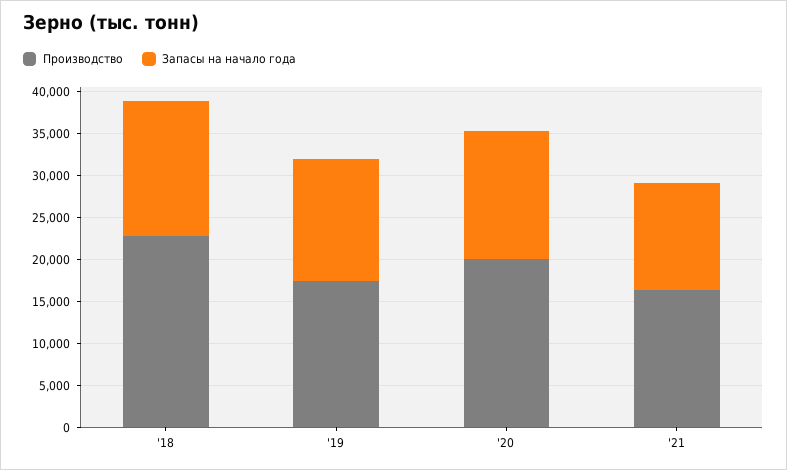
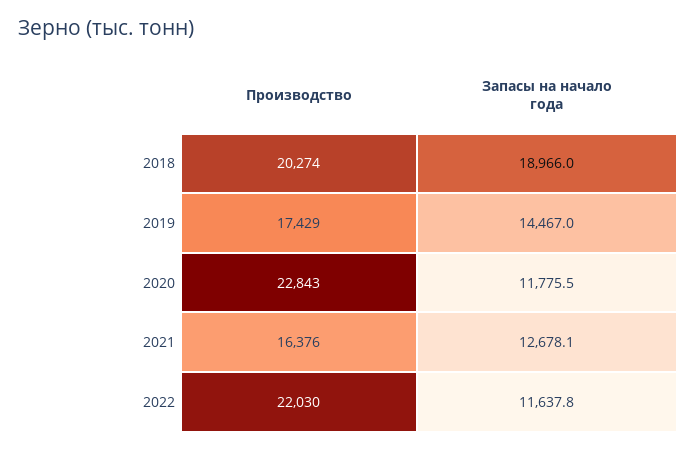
Производство, '18: 23000 -> 20274
Запасы на начало года, '18: 16000 -> 18966
Производство, '20: 20000 -> 22843
Запасы на начало года, '20: 15000 -> 11775.5
Производство, 2022: none -> 22030
Запасы на начало года, 2022: none -> 11637.8

